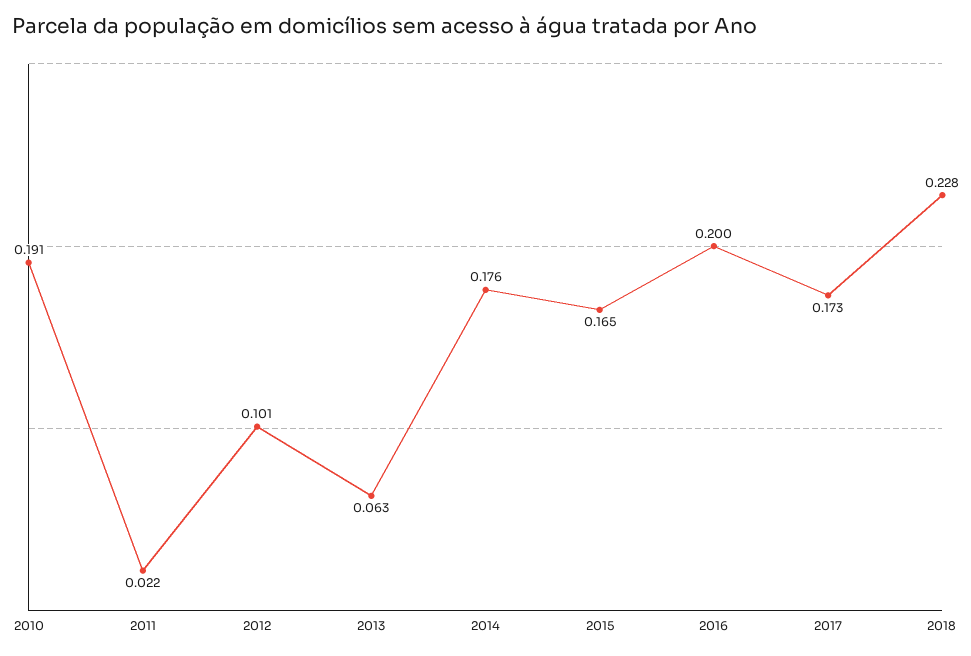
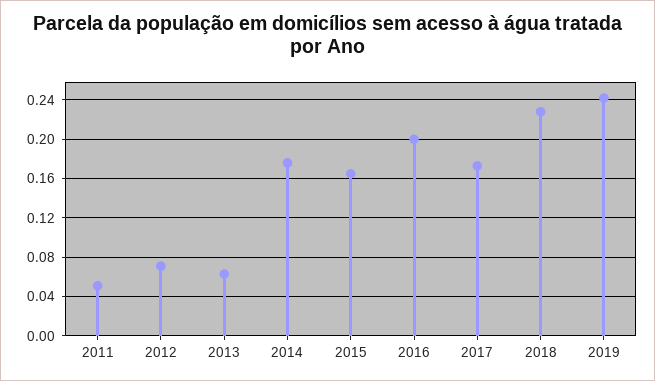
2010: 0.191 -> none
2011: 0.022 -> 0.05
2012: 0.101 -> 0.07
2019: none -> 0.24

